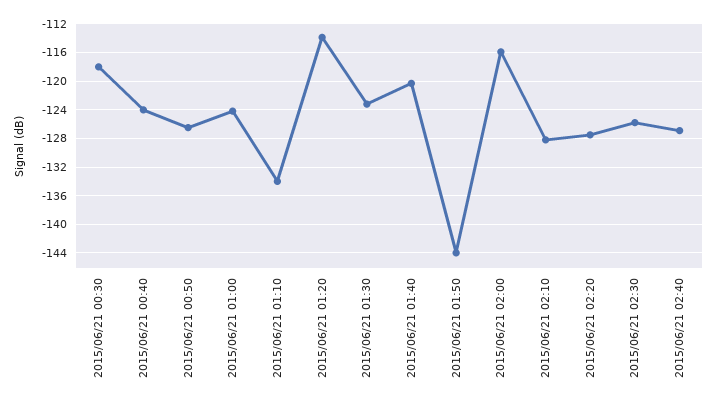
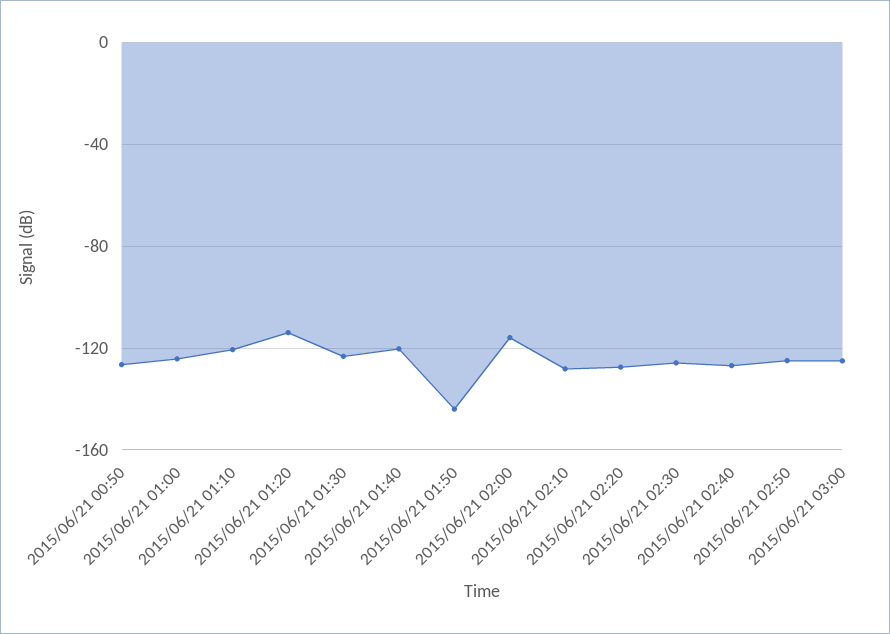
2015/06/21 00:30: -118 -> none
2015/06/21 00:40: -124 -> none
2015/06/21 01:10: -134 -> -120
2015/06/21 02:50: none -> -125
2015/06/21 03:00: none -> -125

